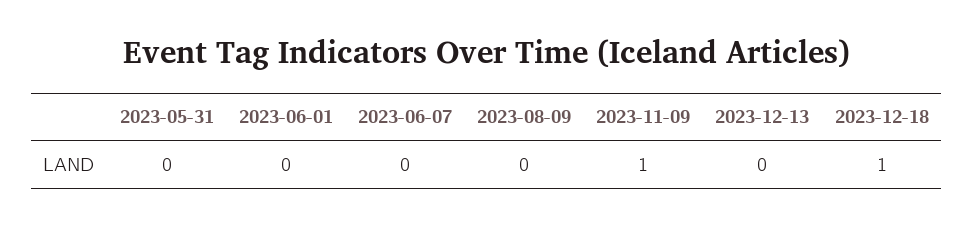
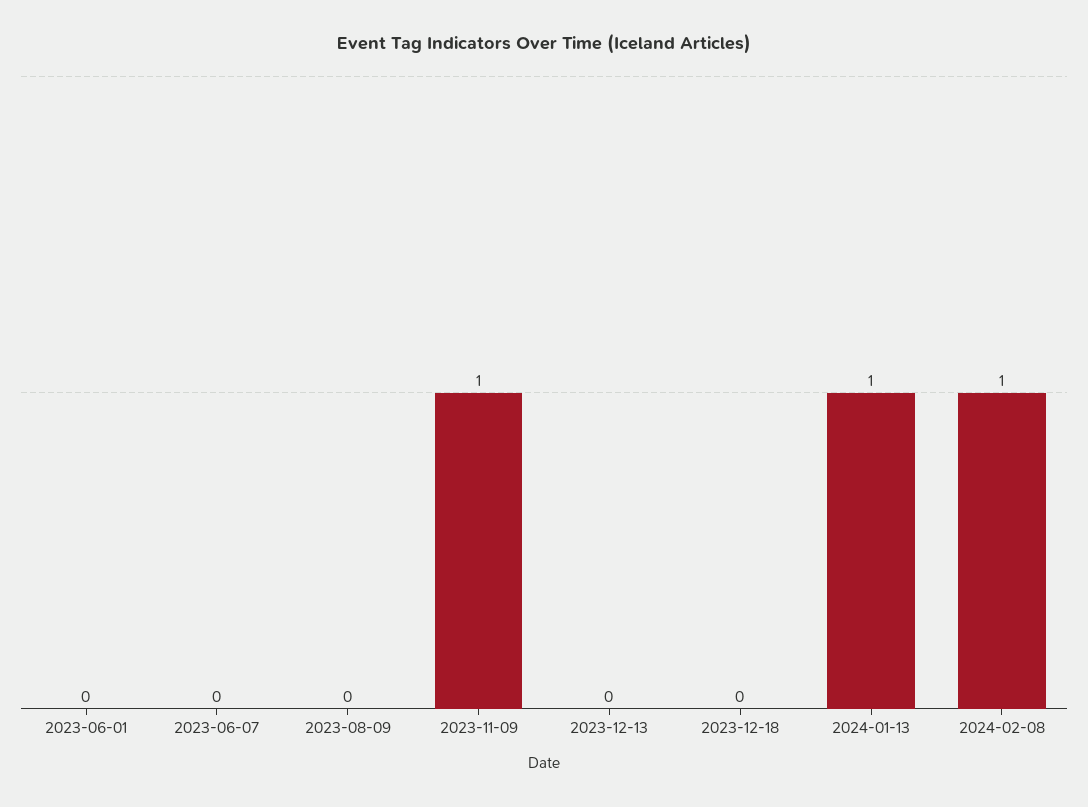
2023-05-31: 0 -> none
2023-12-18: 1 -> 0
2024-01-13: none -> 1
2024-02-08: none -> 1

